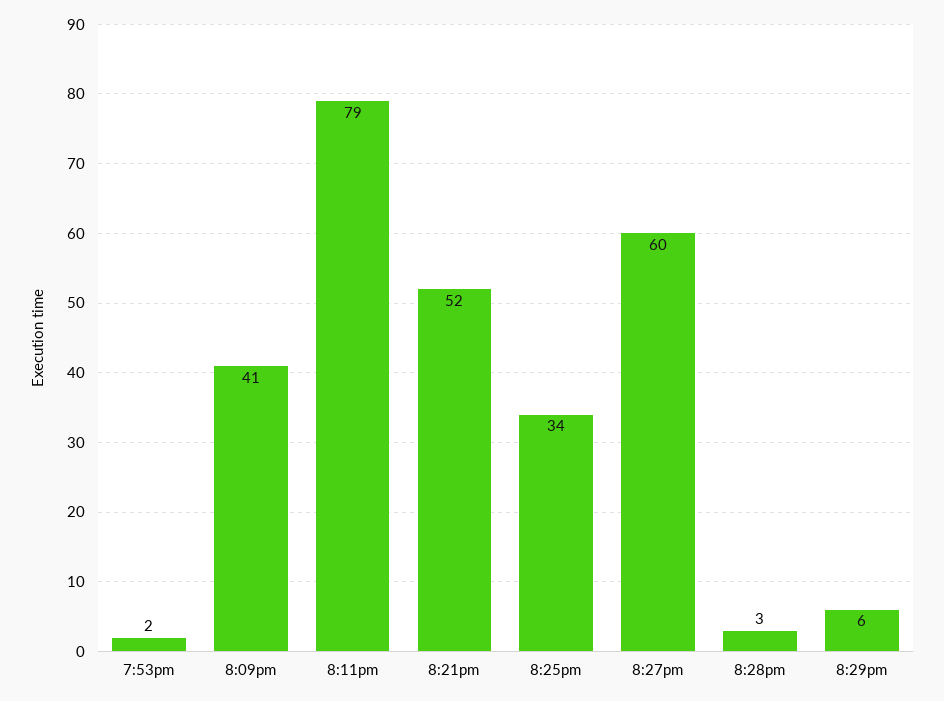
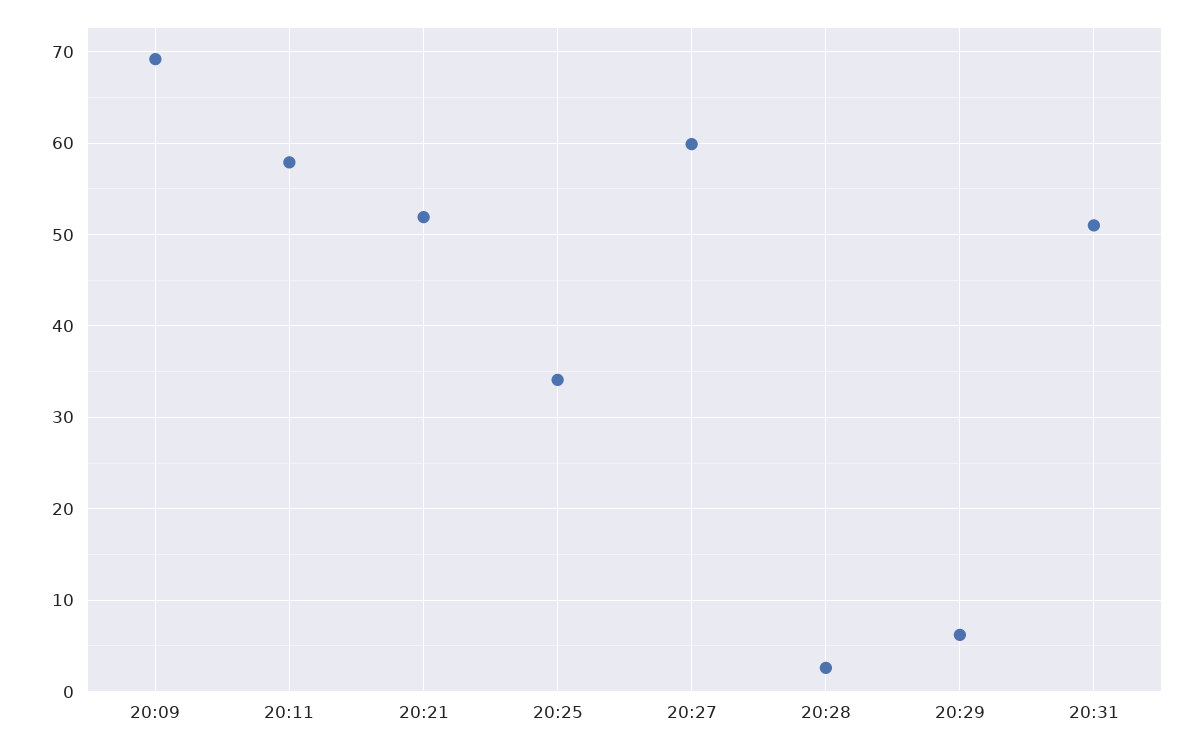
7:53pm: 2 -> none
8:09pm: 41 -> 69
8:11pm: 79 -> 58
20:31: none -> 51

